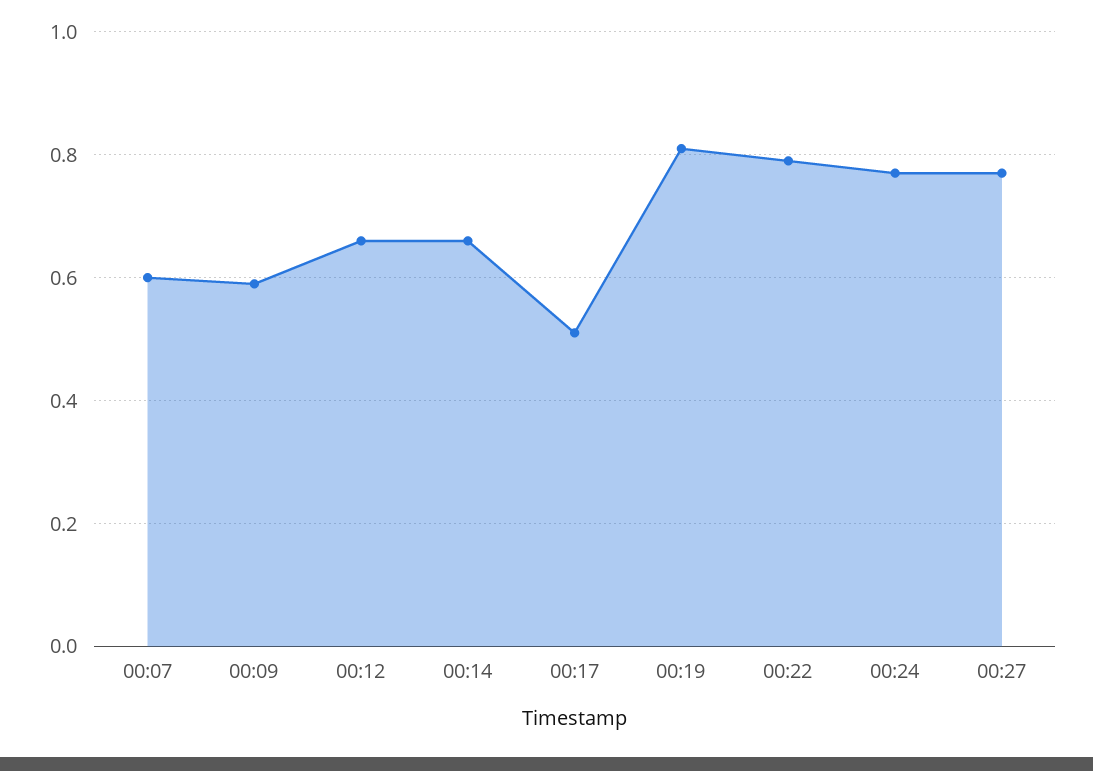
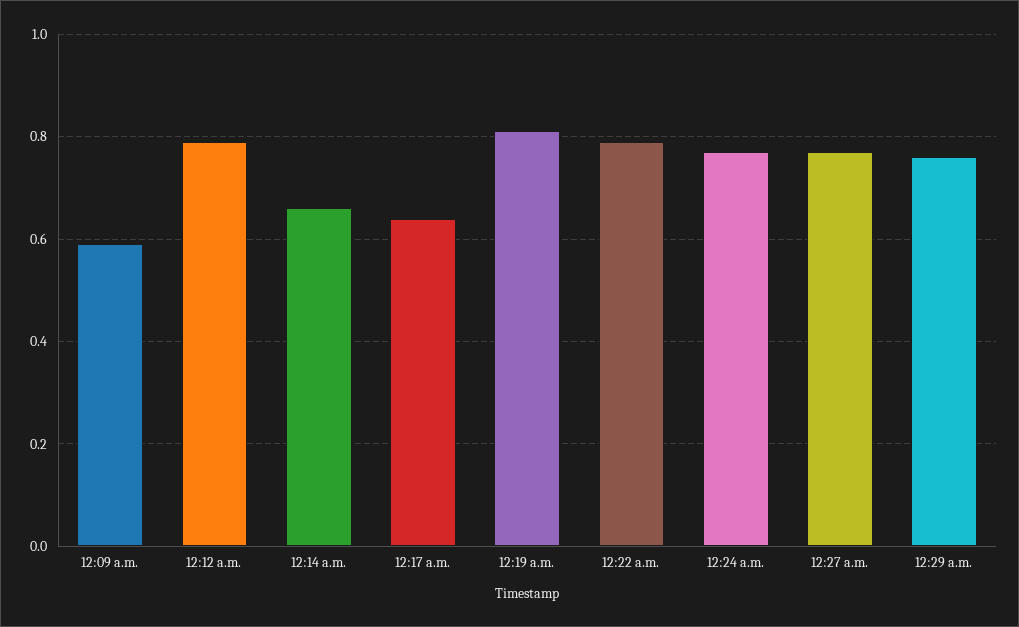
00:07: 0.6 -> none
00:12: 0.65 -> 0.8
00:17: 0.5 -> 0.65
12:29 a.m.: none -> 0.75

